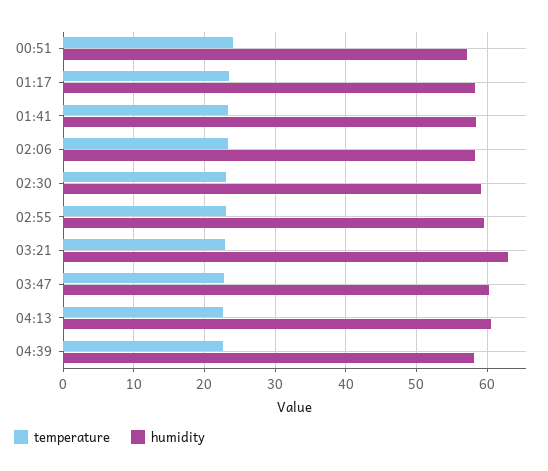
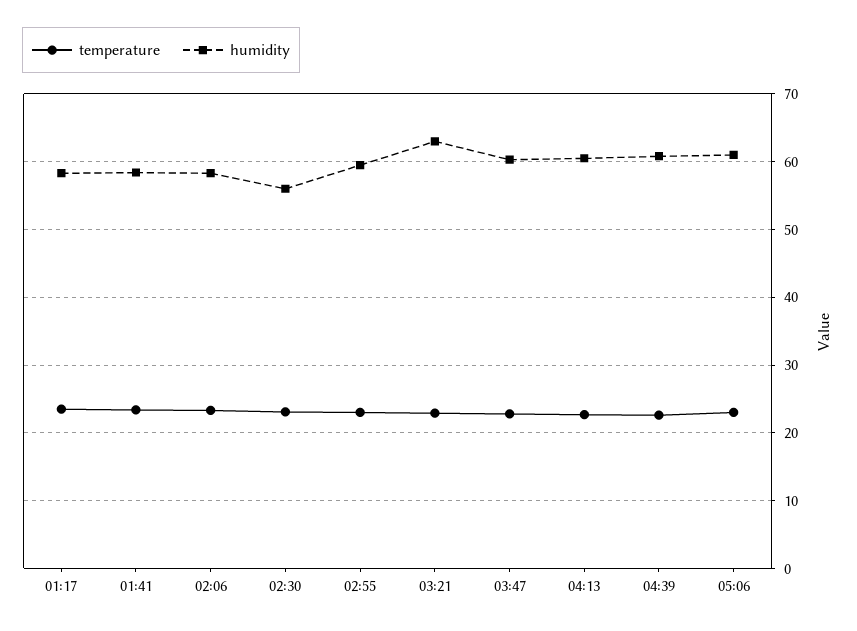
temperature, 00:51: 24 -> none
humidity, 00:51: 57 -> none
humidity, 02:30: 59 -> 56
humidity, 04:39: 58 -> 61
temperature, 05:06: none -> 23
humidity, 05:06: none -> 61

